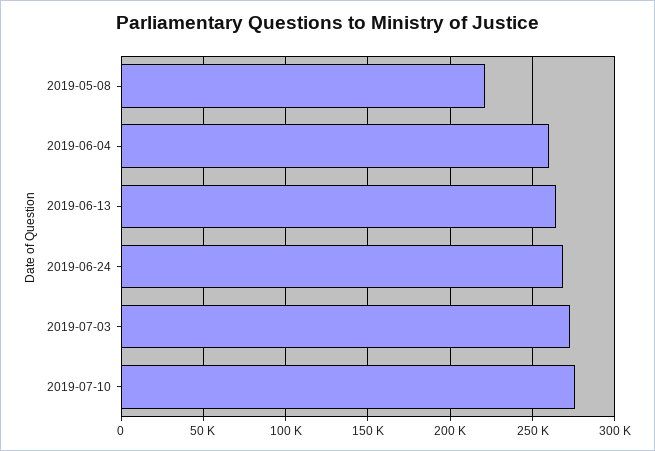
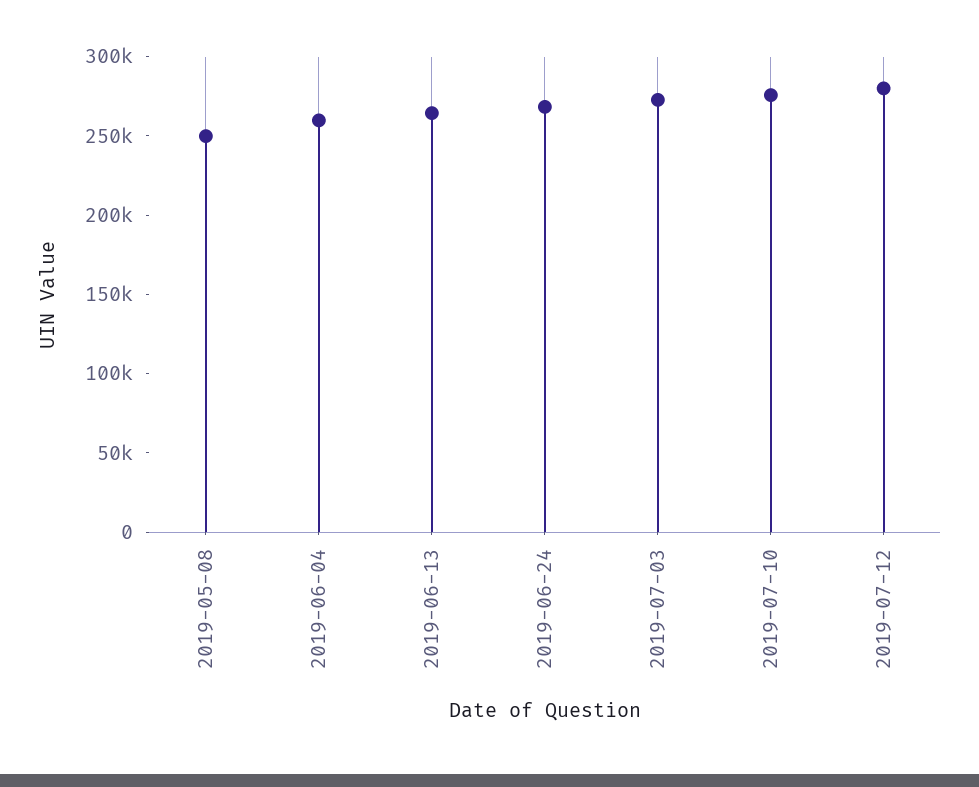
2019-05-08: 220000 -> 250000
2019-07-12: none -> 280000

